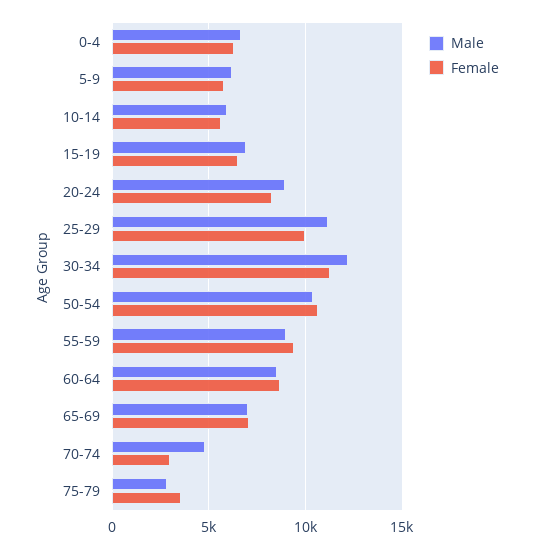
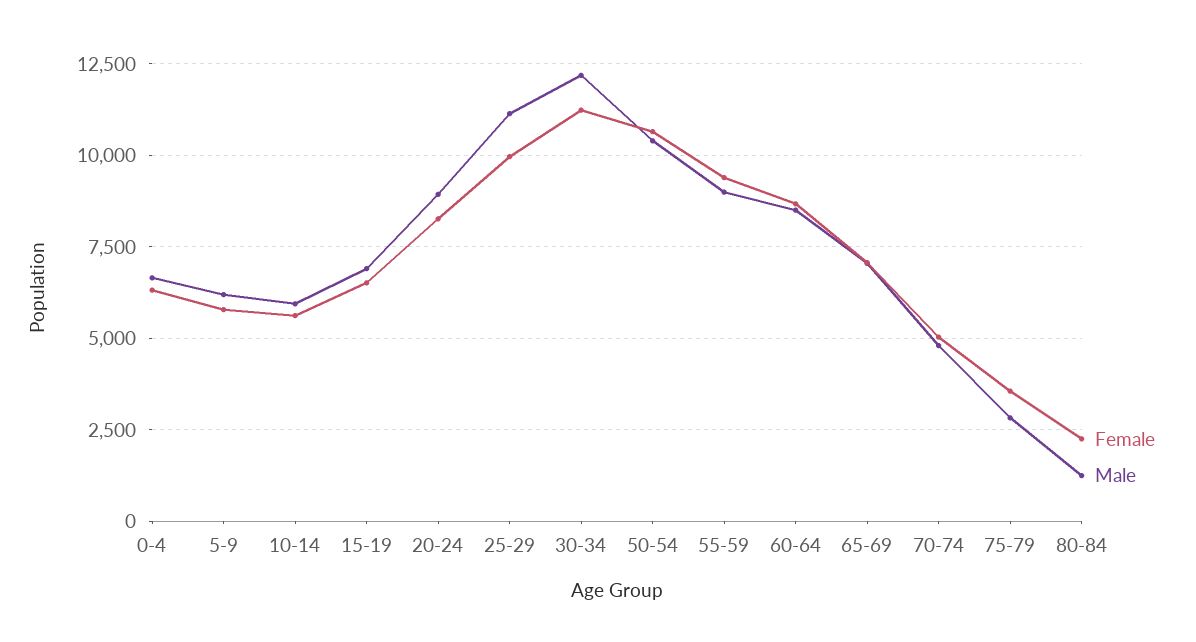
Female, 70-74: 3000 -> 5000
Female, 80-84: none -> 2250
Male, 80-84: none -> 1250

